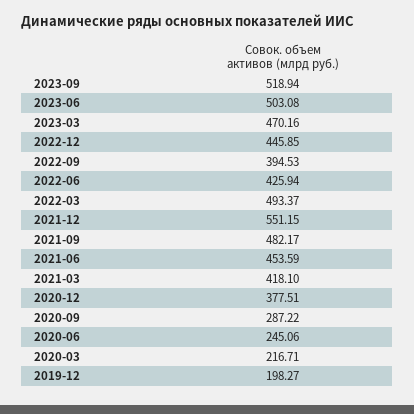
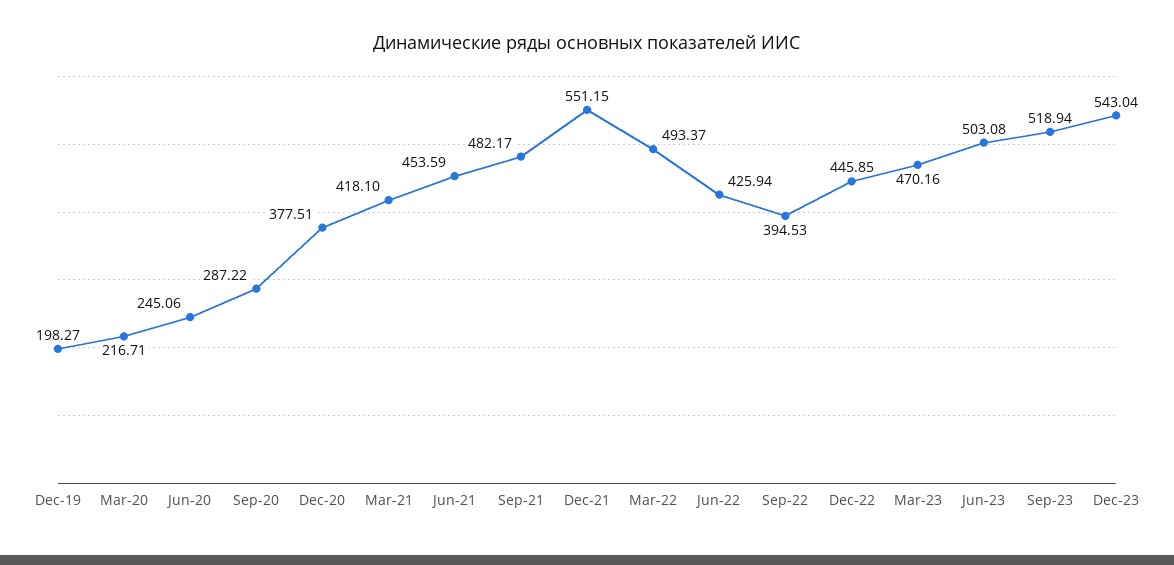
Dec-23: none -> 543.04

